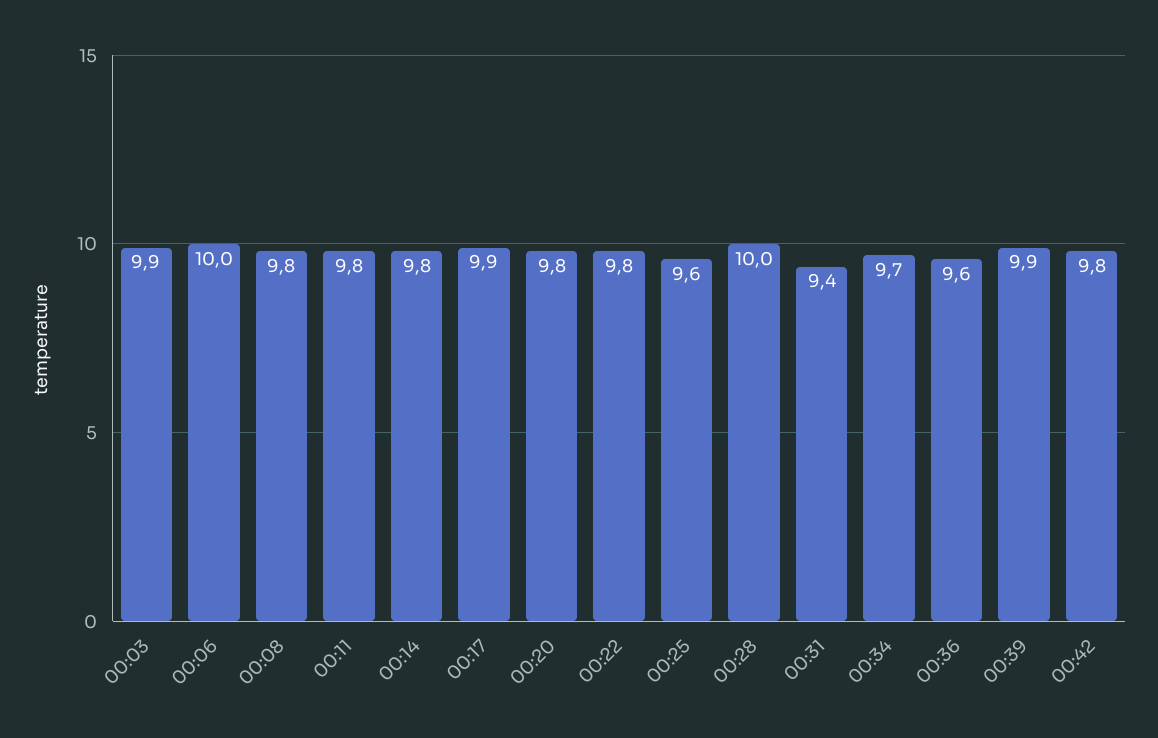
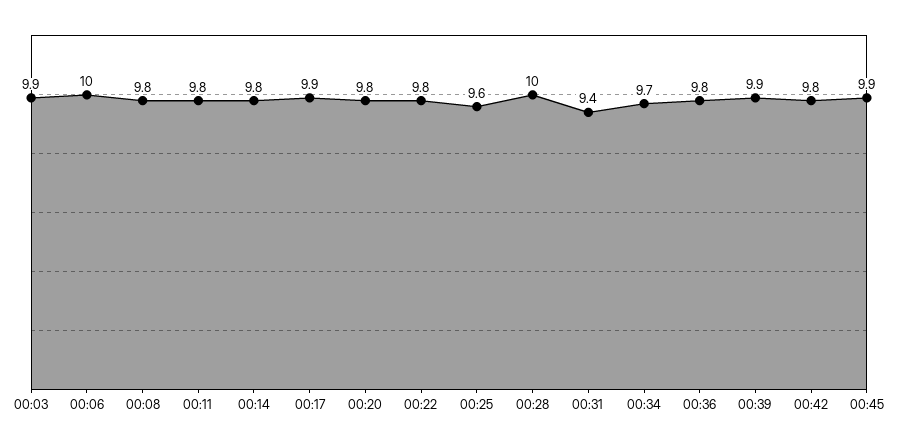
00:36: 9.6 -> 9.8
00:45: none -> 9.9

